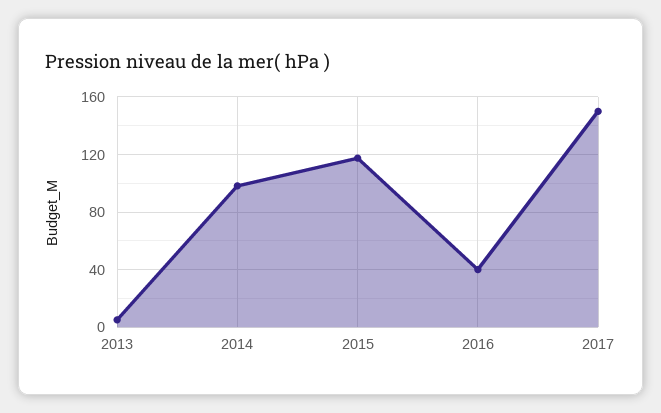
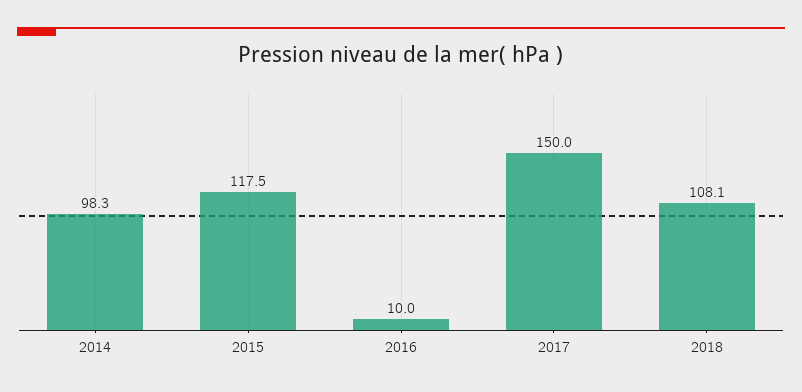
2013: 5 -> none
2016: 40 -> 10
2018: none -> 108.1

